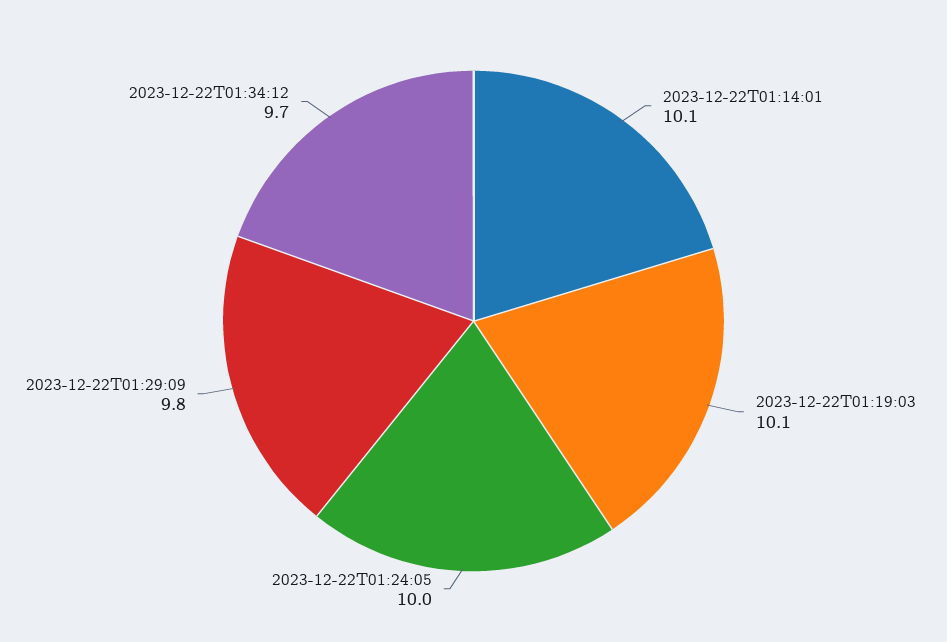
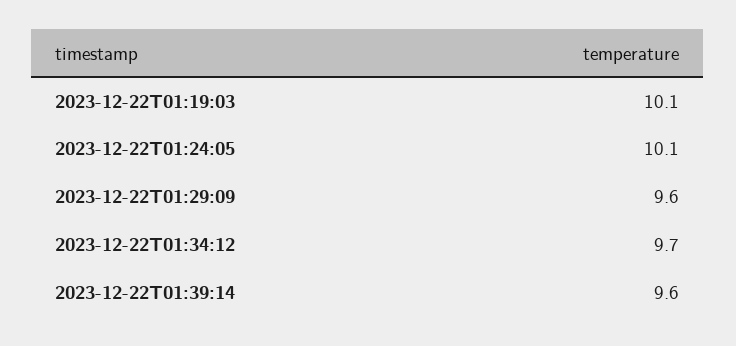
2023-12-22T01:14:01: 10.1 -> none
2023-12-22T01:24:05: 10 -> 10.1
2023-12-22T01:29:09: 9.8 -> 9.6
2023-12-22T01:39:14: none -> 9.6

